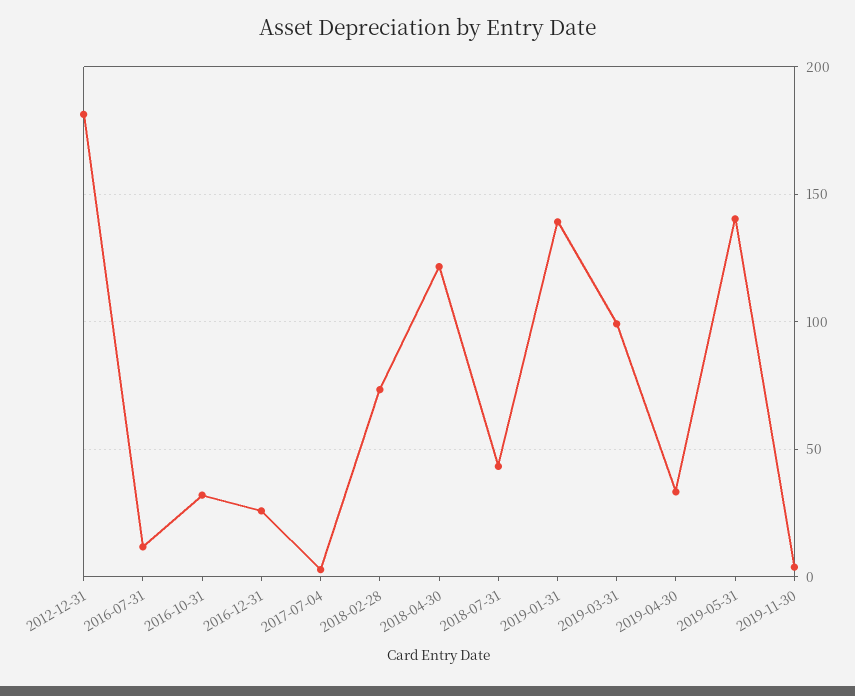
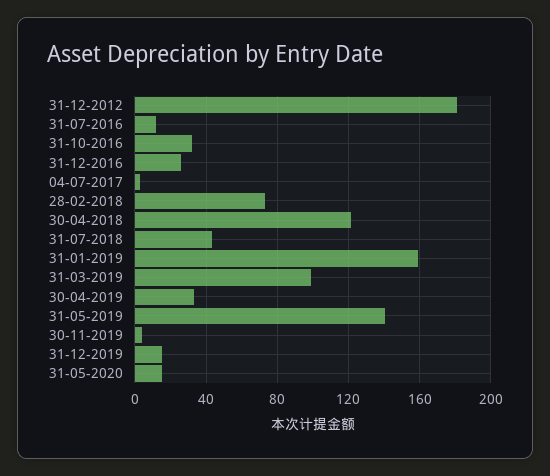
2019-01-31: 140 -> 160
31-12-2019: none -> 15
31-05-2020: none -> 15

